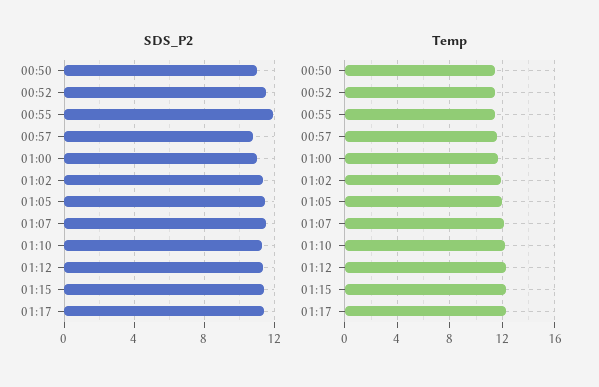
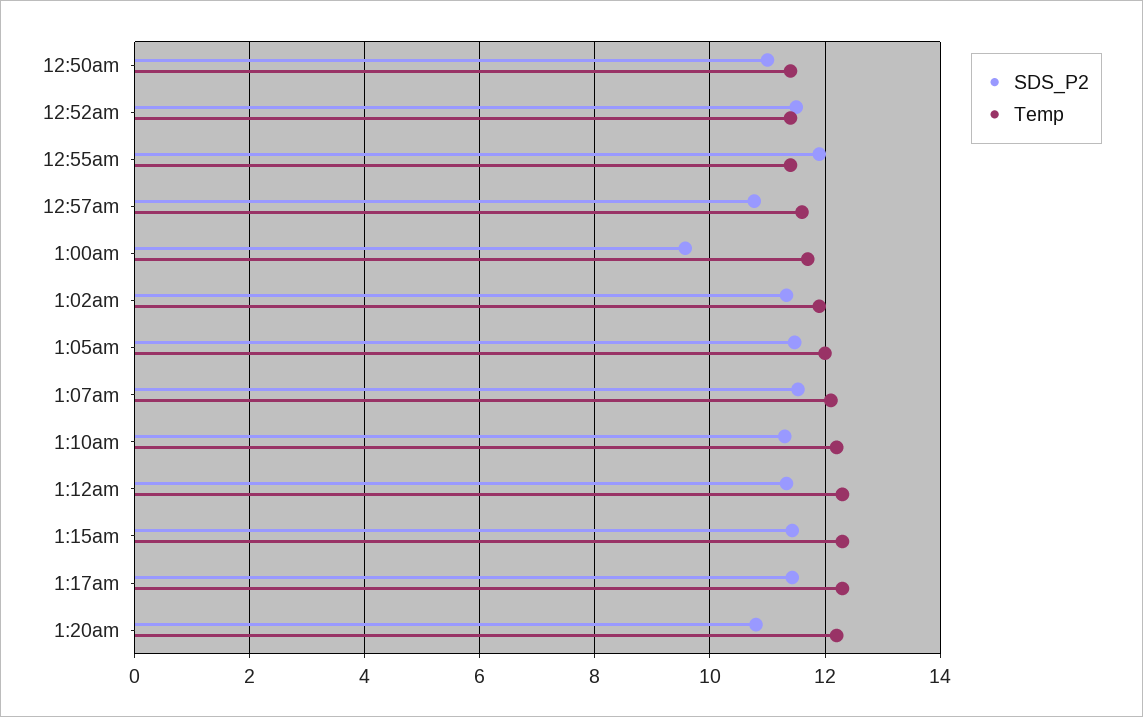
SDS_P2, 01:00: 11 -> 9.6
SDS_P2, 1:20am: none -> 10.8
Temp, 1:20am: none -> 12.2

